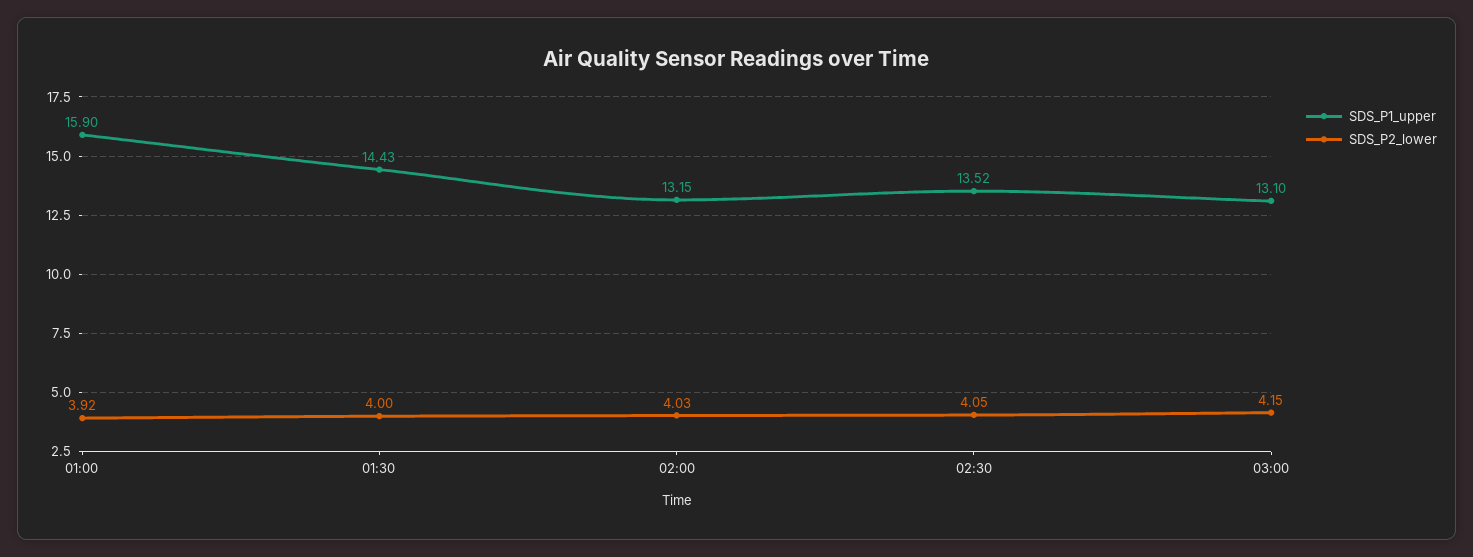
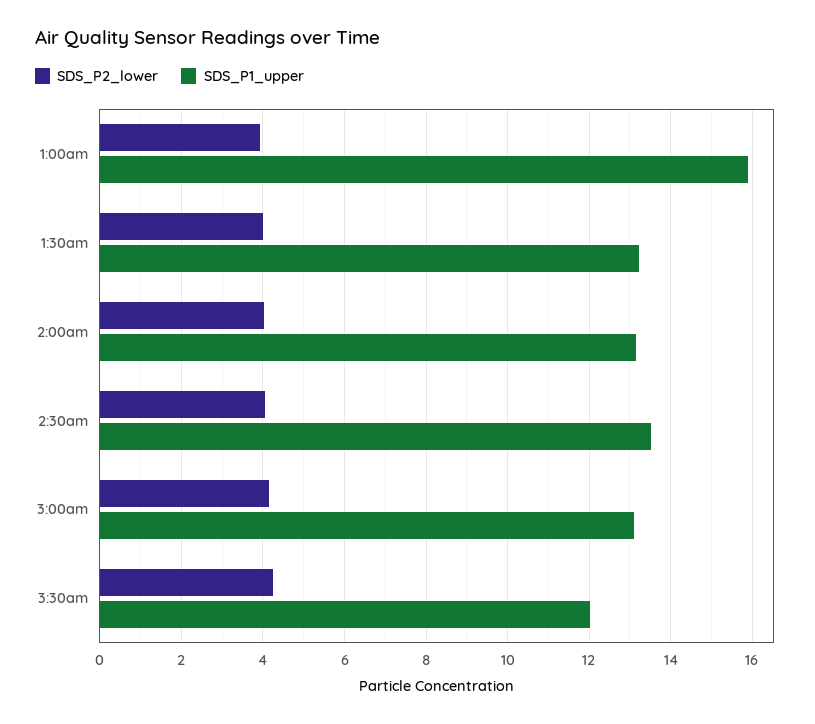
SDS_P1_upper, 01:30: 14.43 -> 13.2
SDS_P2_lower, 3:30am: none -> 4.2
SDS_P1_upper, 3:30am: none -> 12

